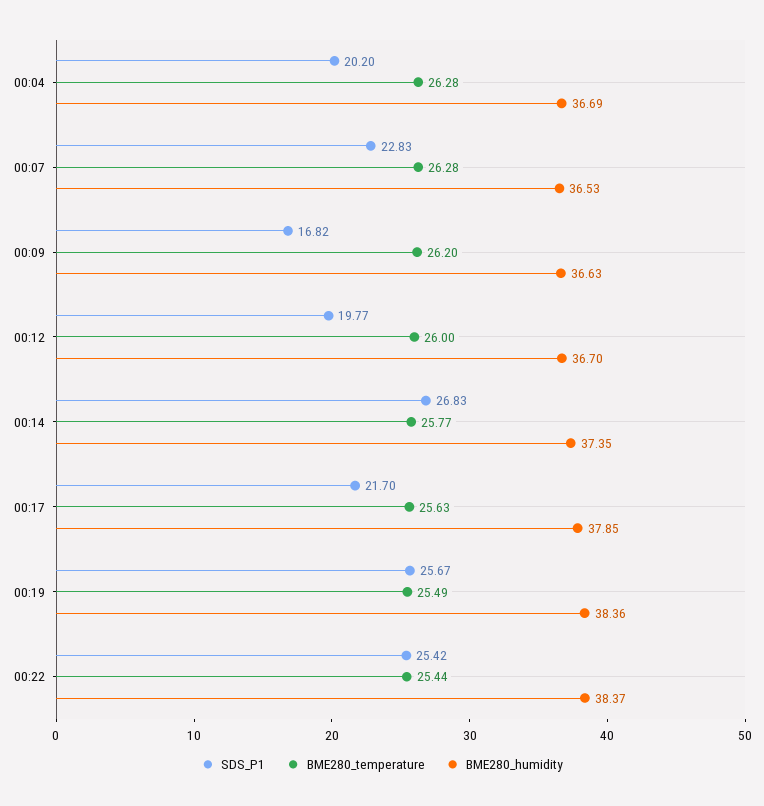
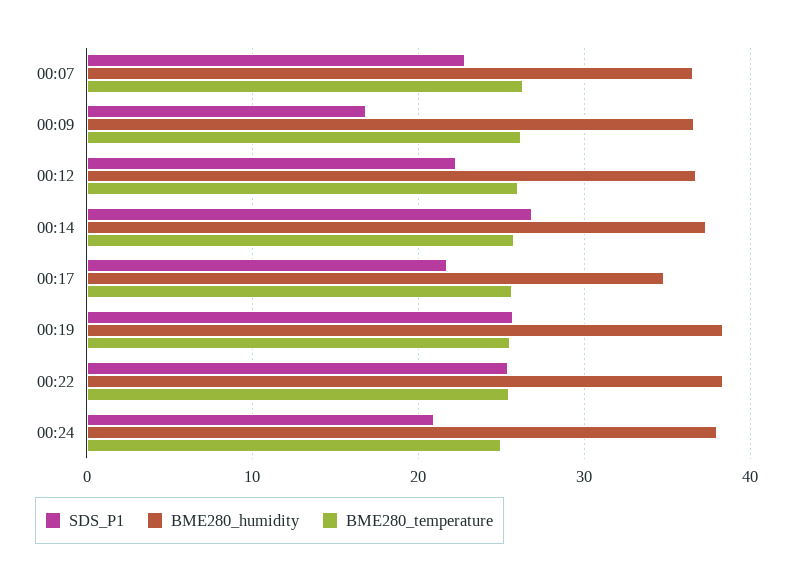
SDS_P1, 00:04: 20.2 -> none
BME280_temperature, 00:04: 26.28 -> none
BME280_humidity, 00:04: 36.69 -> none
SDS_P1, 00:12: 19.77 -> 22
BME280_humidity, 00:17: 37.85 -> 35
SDS_P1, 00:24: none -> 21
BME280_humidity, 00:24: none -> 38
BME280_temperature, 00:24: none -> 25

